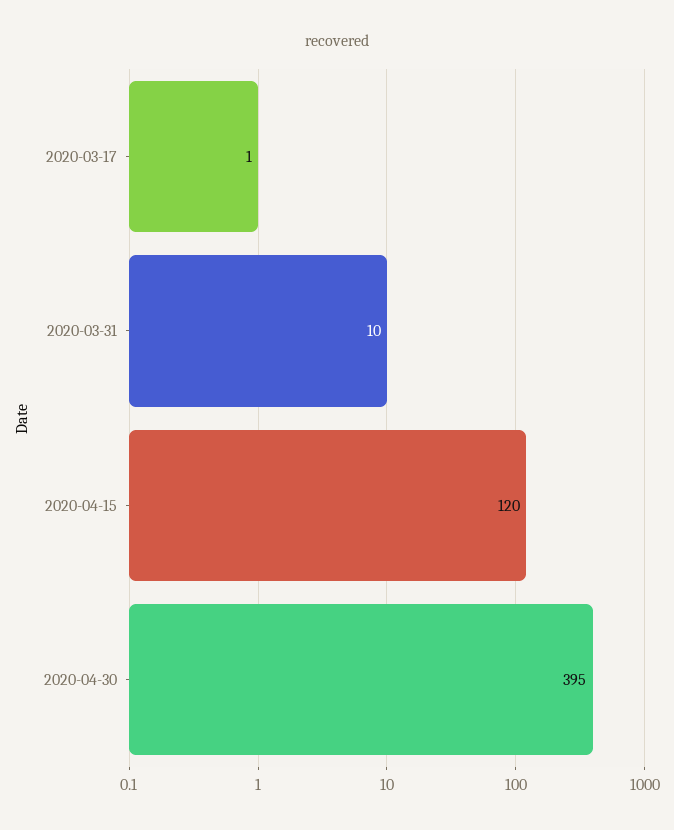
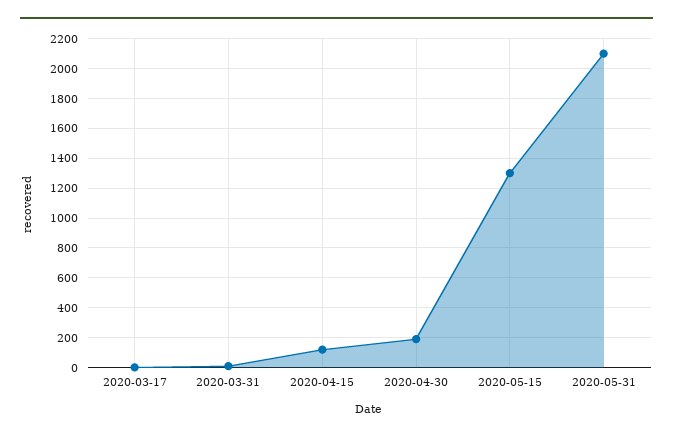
2020-04-30: 395 -> 200
2020-05-15: none -> 1300
2020-05-31: none -> 2100

